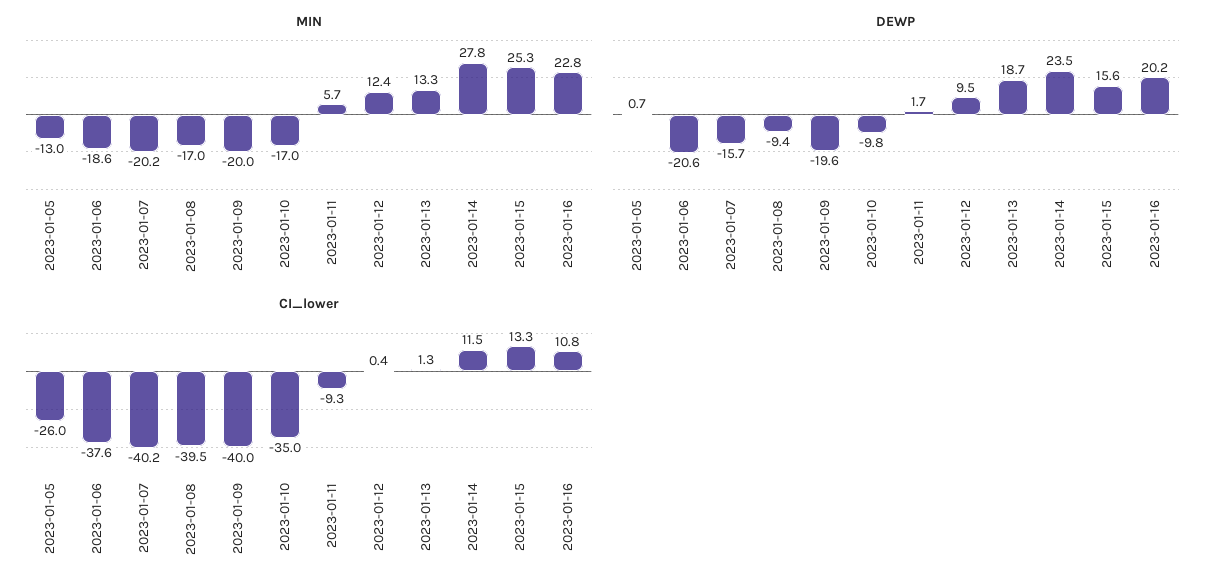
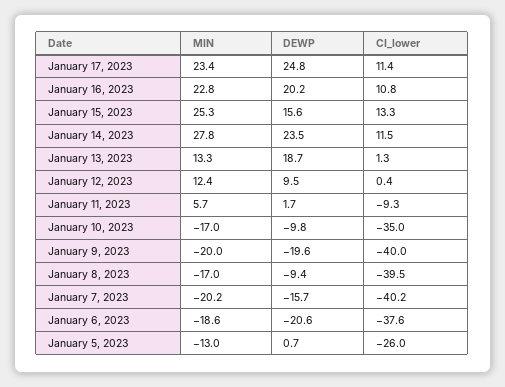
MIN, January 17, 2023: none -> 23.4
DEWP, January 17, 2023: none -> 24.8
CI_lower, January 17, 2023: none -> 11.4

